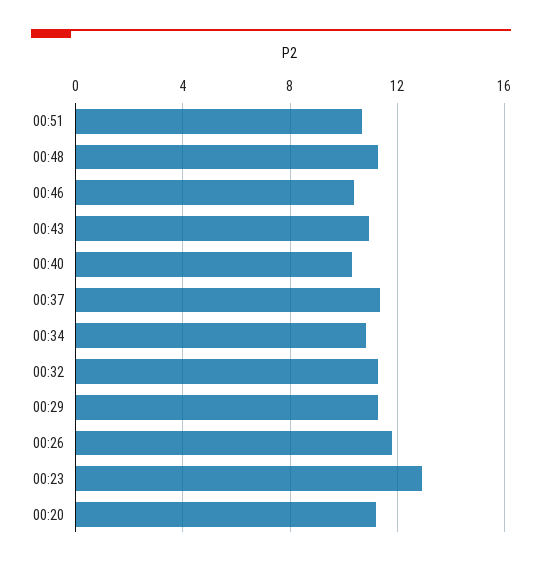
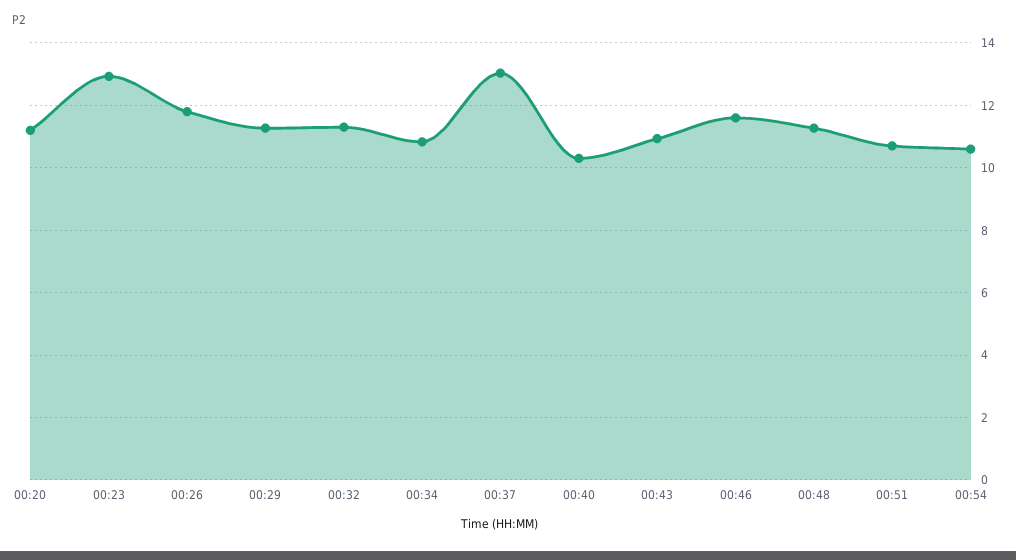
00:46: 10.5 -> 11.6
00:37: 11.5 -> 13
00:54: none -> 10.6

